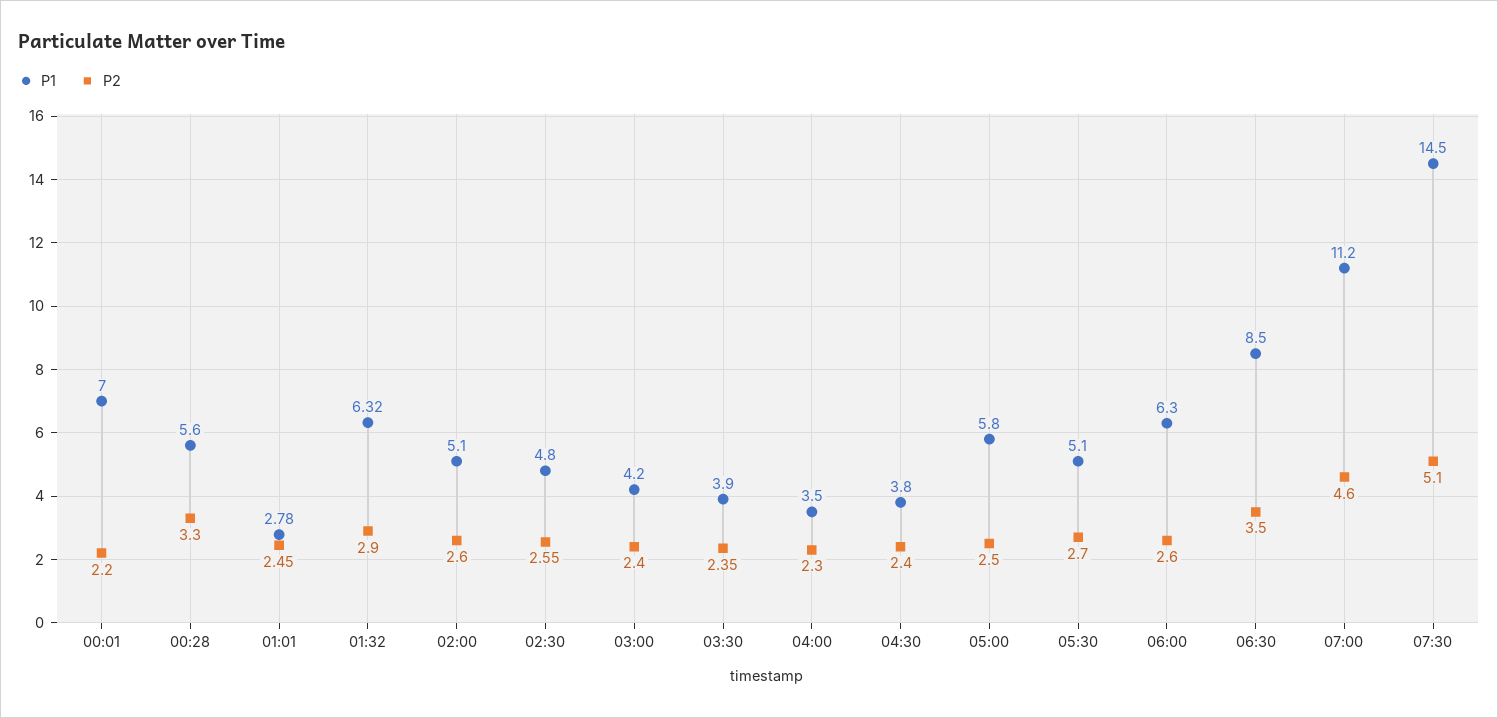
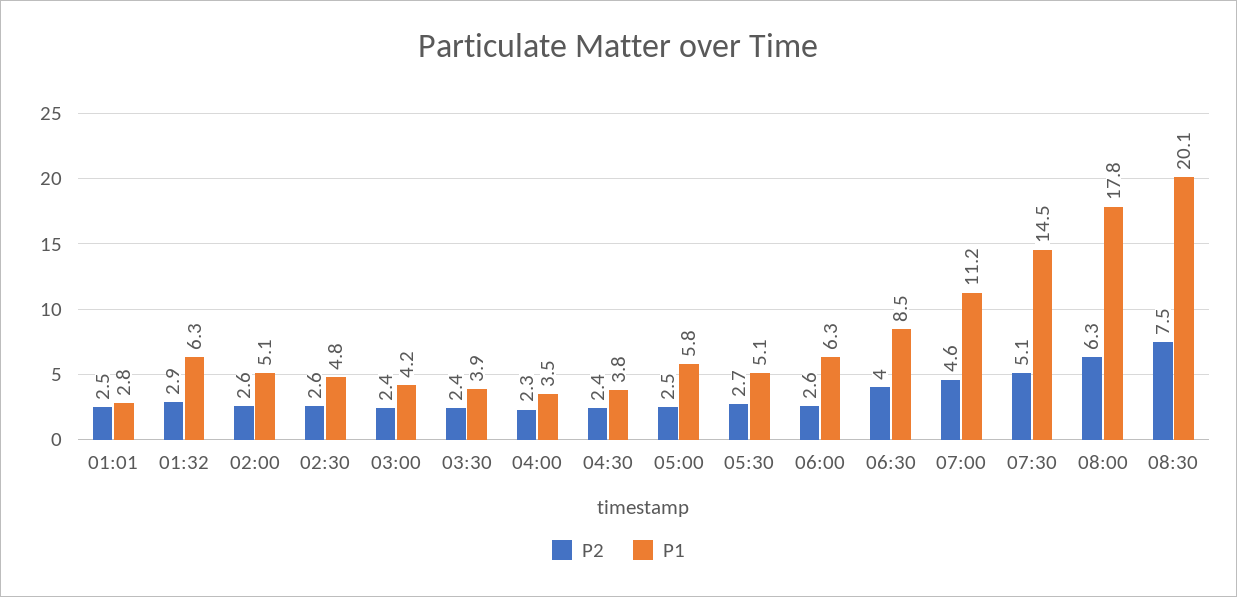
P1, 00:01: 7 -> none
P2, 00:01: 2.2 -> none
P1, 00:28: 5.6 -> none
P2, 00:28: 3.3 -> none
P2, 06:30: 3.5 -> 4
P2, 08:00: none -> 6.3
P1, 08:00: none -> 17.8
P2, 08:30: none -> 7.5
P1, 08:30: none -> 20.1

